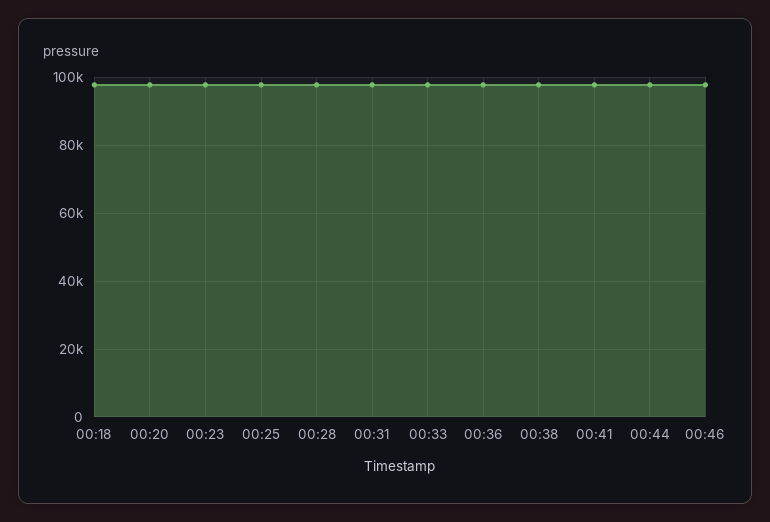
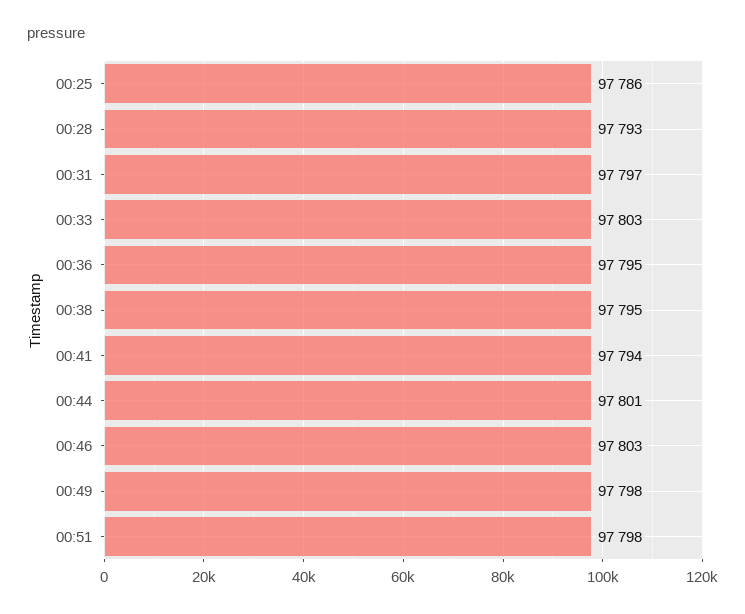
00:18: 98000 -> none
00:20: 98000 -> none
00:23: 98000 -> none
00:49: none -> 97798
00:51: none -> 97798

